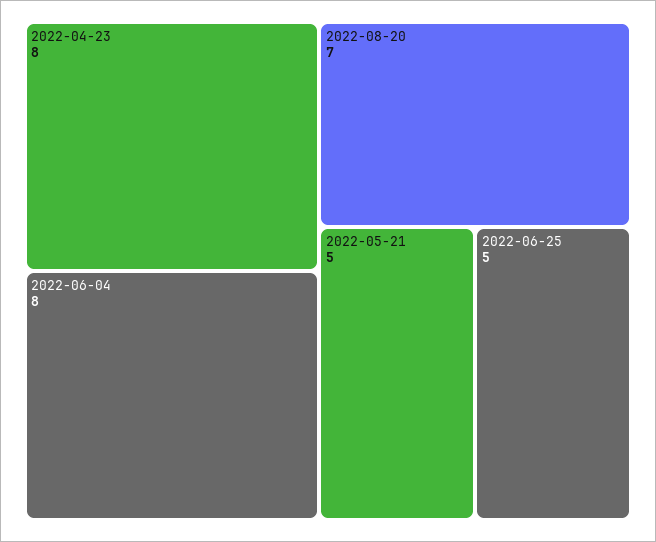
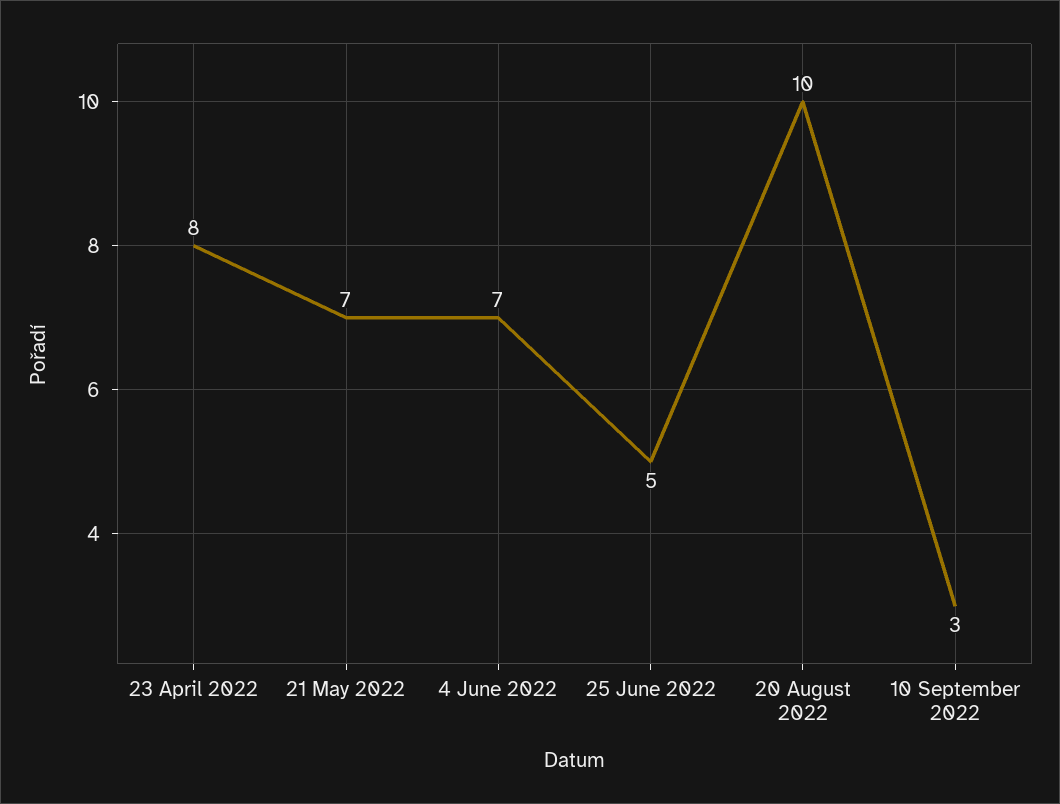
2022-06-04: 8 -> 7
2022-08-20: 7 -> 10
2022-05-21: 5 -> 7
10 September 2022: none -> 3

